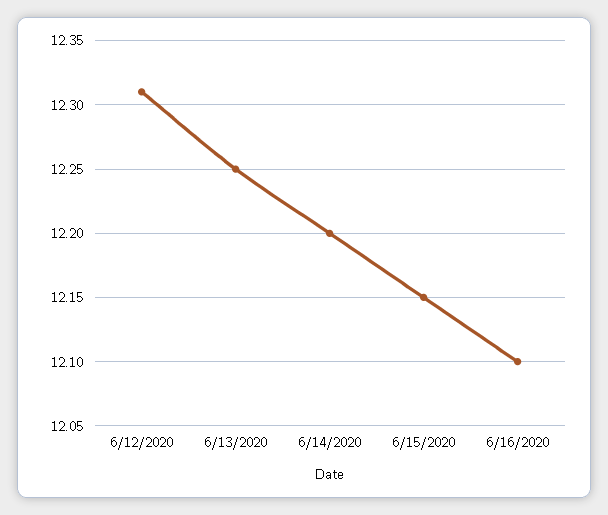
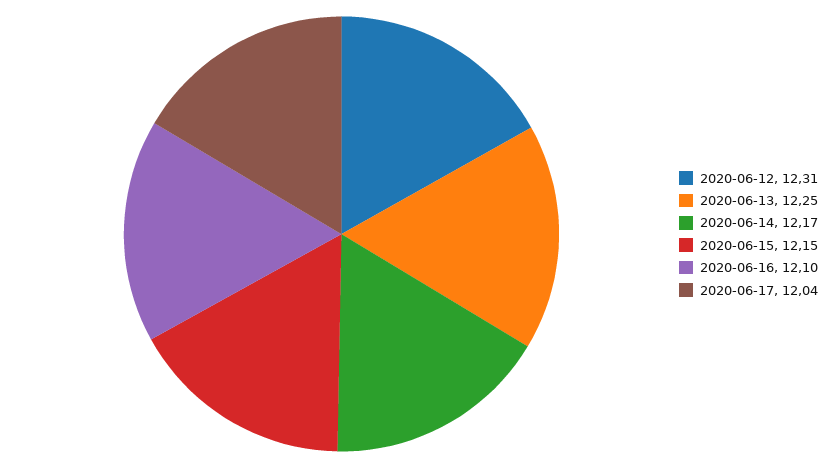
6/14/2020: 12.2 -> 12.17
2020-06-17: none -> 12.04

